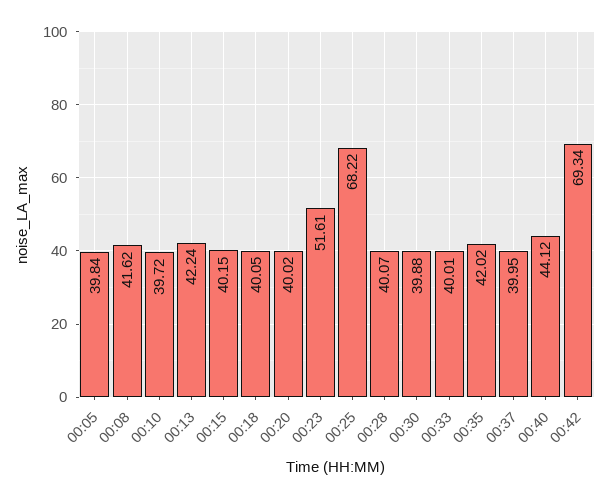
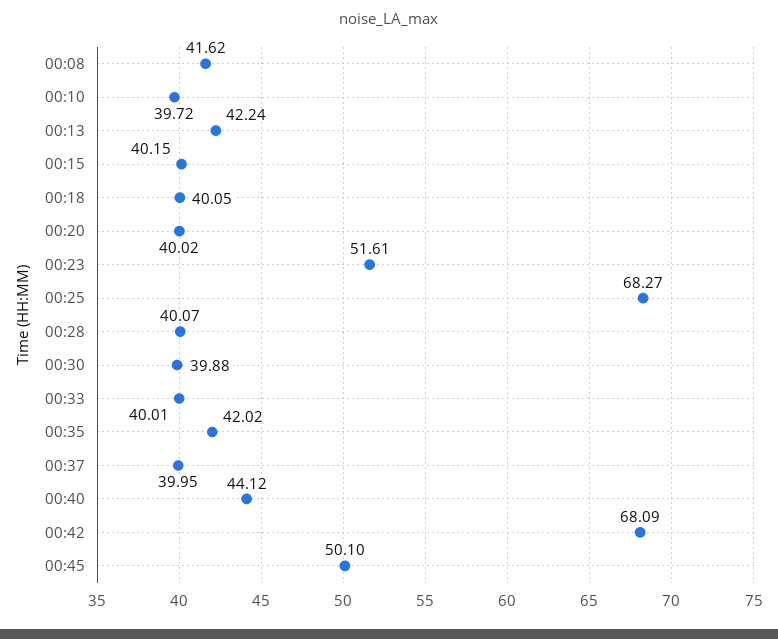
00:05: 39.84 -> none
00:25: 68.22 -> 68.27
00:42: 69.34 -> 68.09
00:45: none -> 50.1

